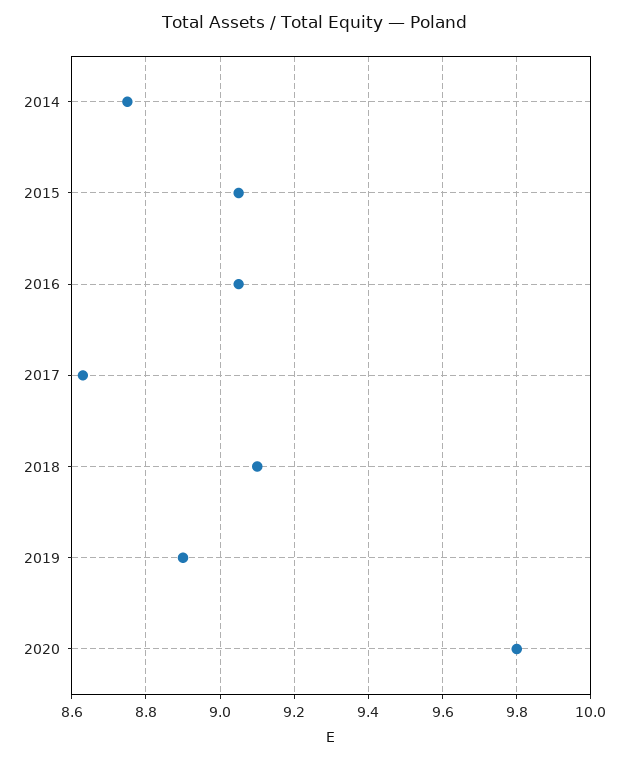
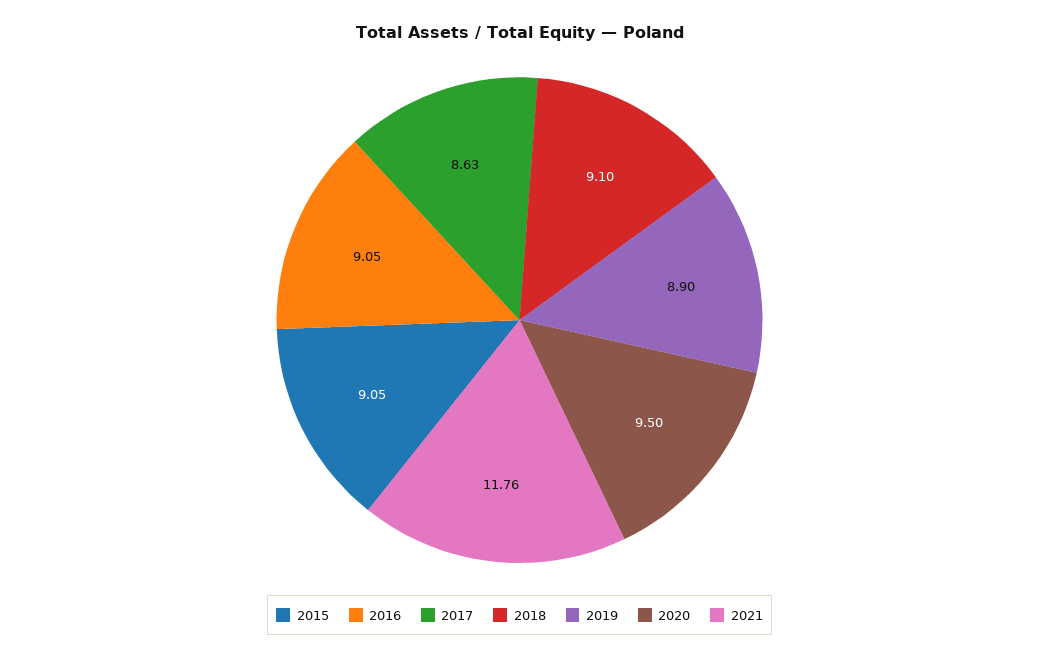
2014: 8.75 -> none
2020: 9.8 -> 9.5
2021: none -> 11.76

